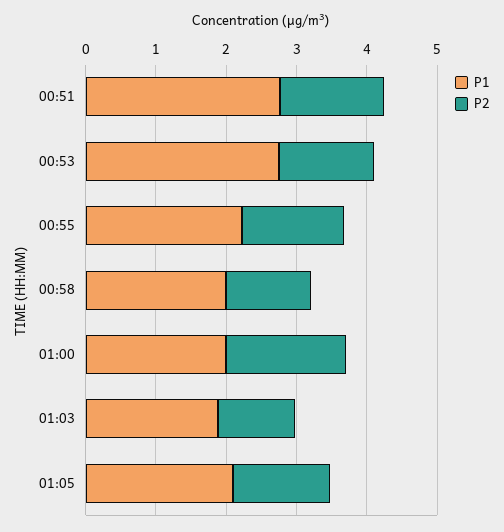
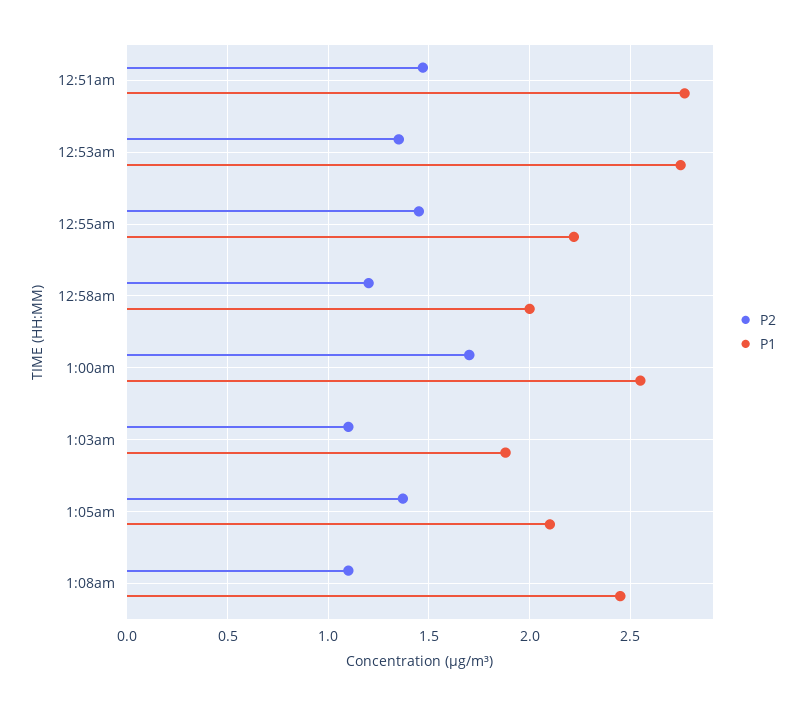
P1, 01:00: 2 -> 2.55
P2, 1:08am: none -> 1.1
P1, 1:08am: none -> 2.45

